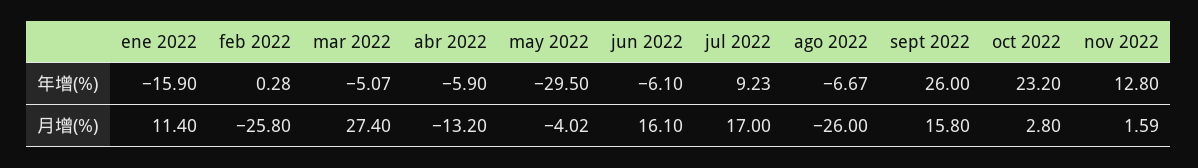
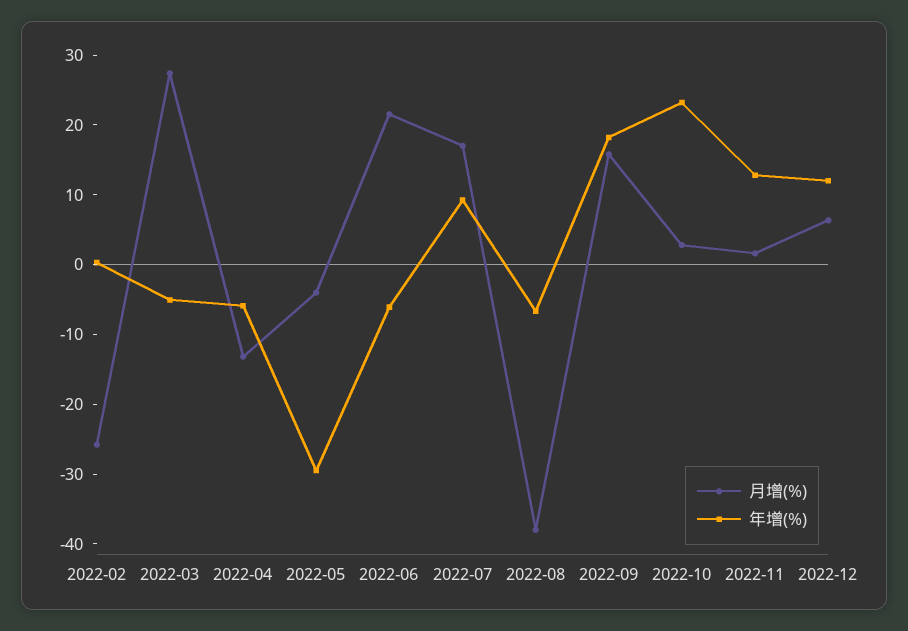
年增(%), ene 2022: -15.9 -> none
年增(%), sept 2022: 26 -> 18
月增(%), ene 2022: 11.4 -> none
月增(%), jun 2022: 16.1 -> 22
月增(%), ago 2022: -26 -> -38
月增(%), 2022-12: none -> 6
年增(%), 2022-12: none -> 12

